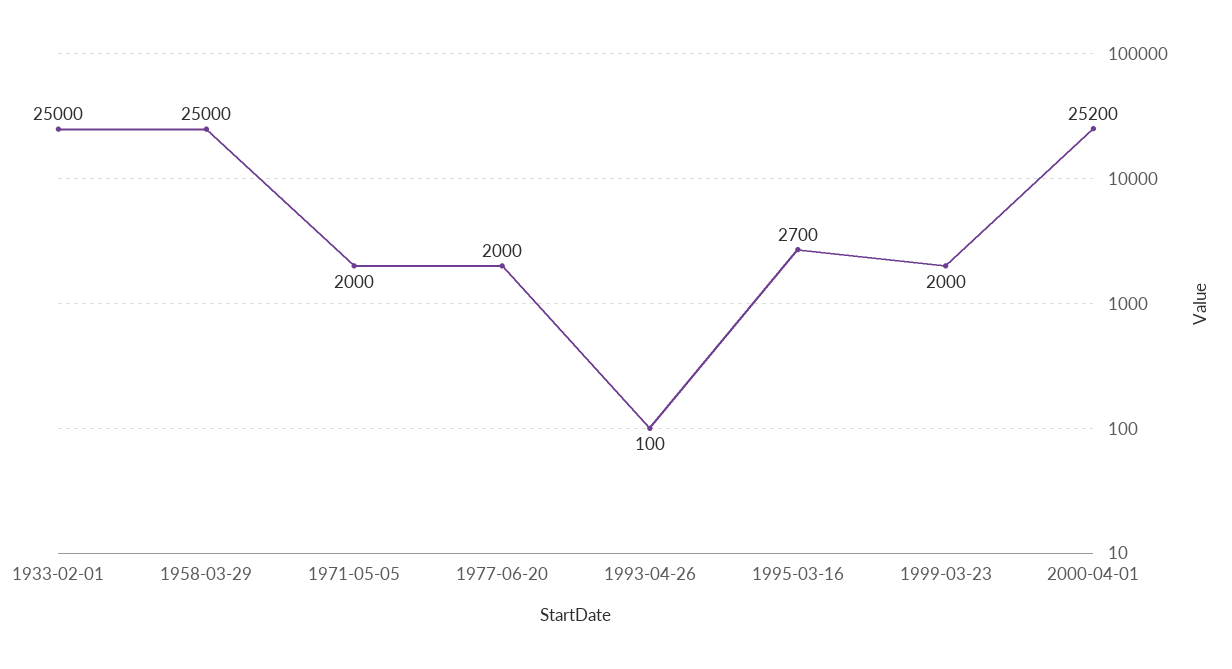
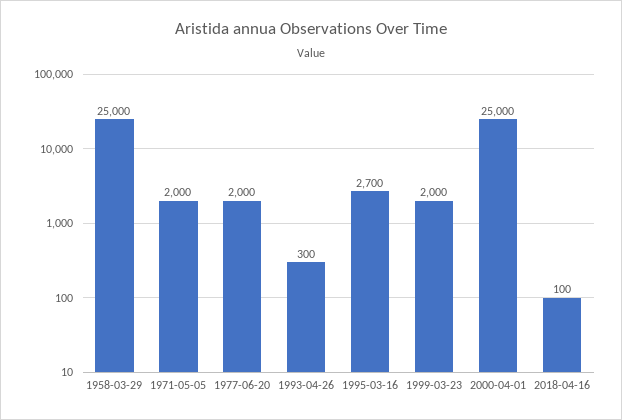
1933-02-01: 25000 -> none
1993-04-26: 100 -> 300
2000-04-01: 25200 -> 25000
2018-04-16: none -> 100

